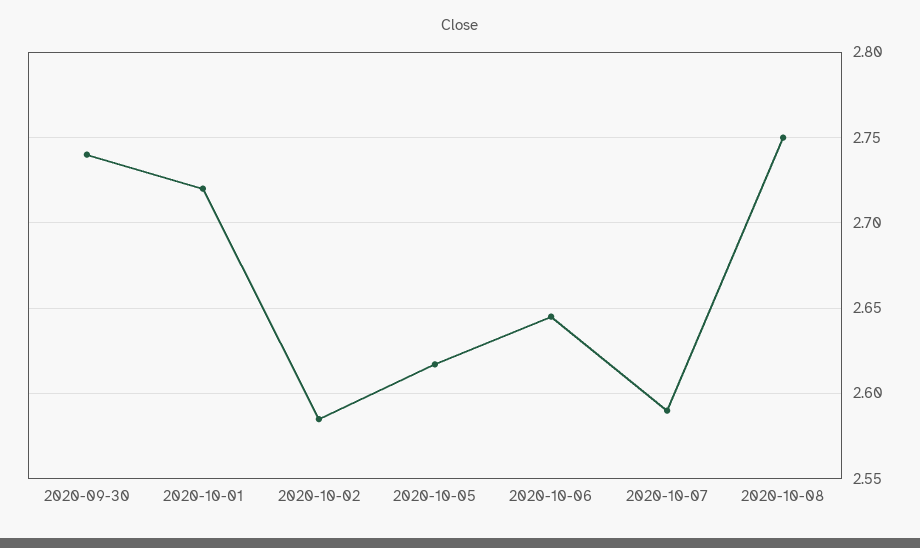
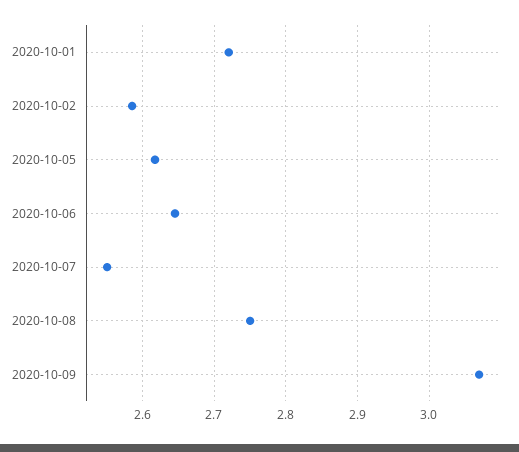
2020-09-30: 2.74 -> none
2020-10-07: 2.59 -> 2.55
2020-10-09: none -> 3.07

